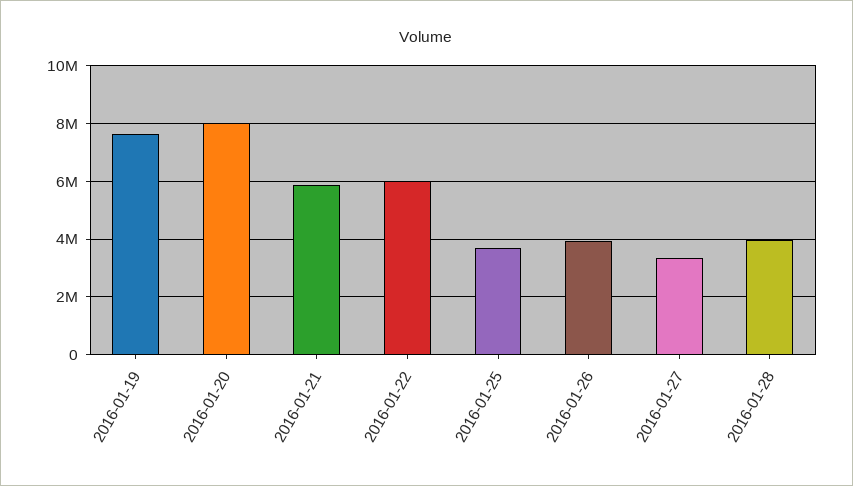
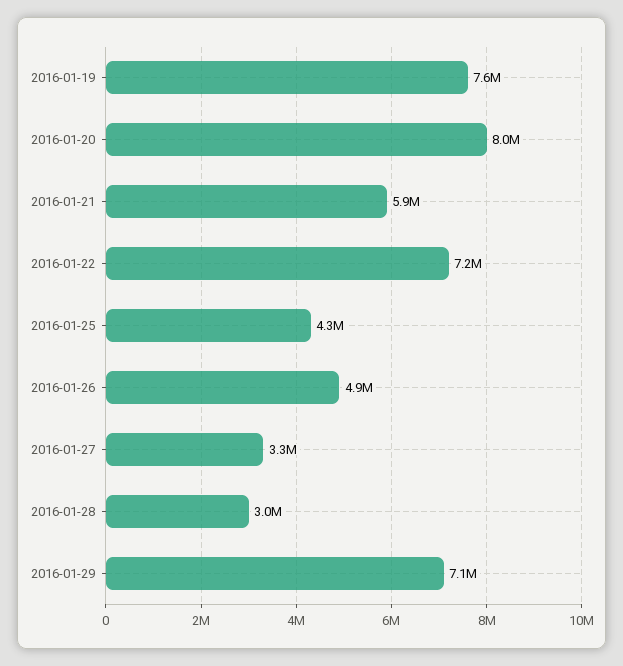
2016-01-22: 6000000 -> 7200000
2016-01-25: 3750000 -> 4300000
2016-01-26: 4000000 -> 4900000
2016-01-28: 4000000 -> 3000000
2016-01-29: none -> 7100000

